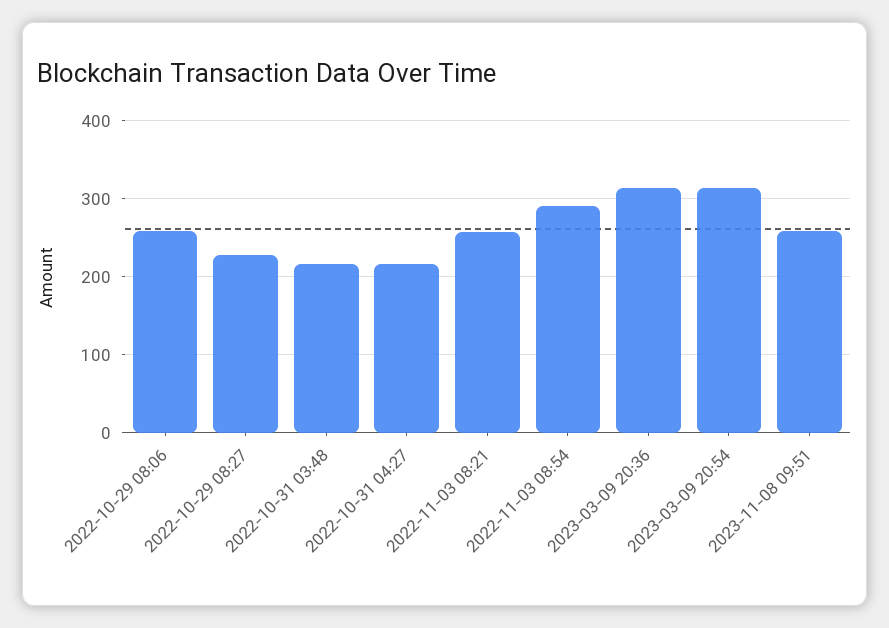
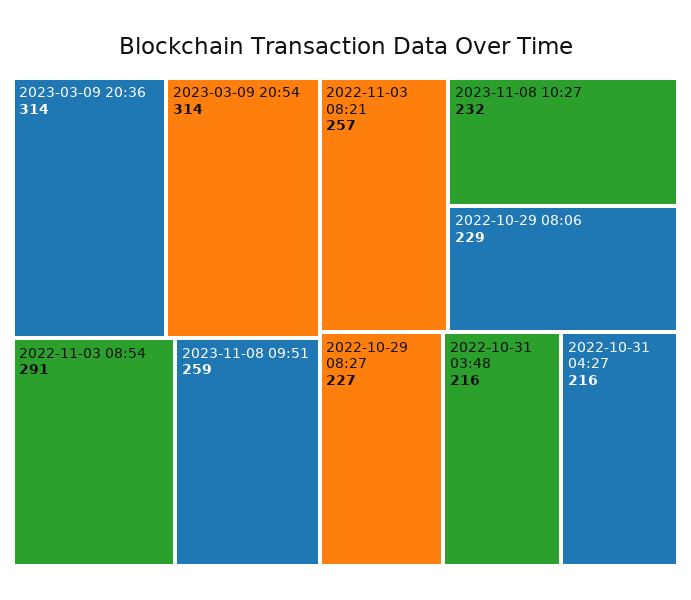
2022-10-29 08:06: 260 -> 229
2023-11-08 10:27: none -> 232

